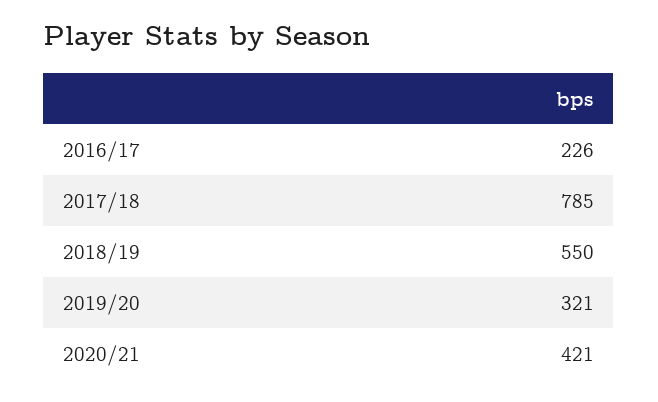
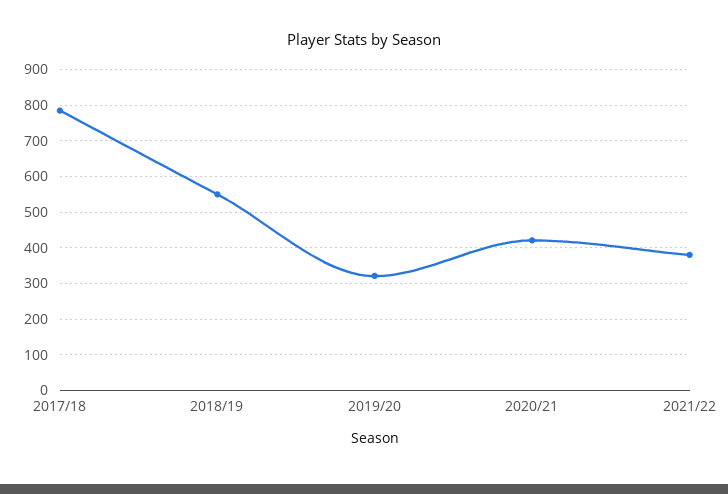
2016/17: 226 -> none
2021/22: none -> 380

